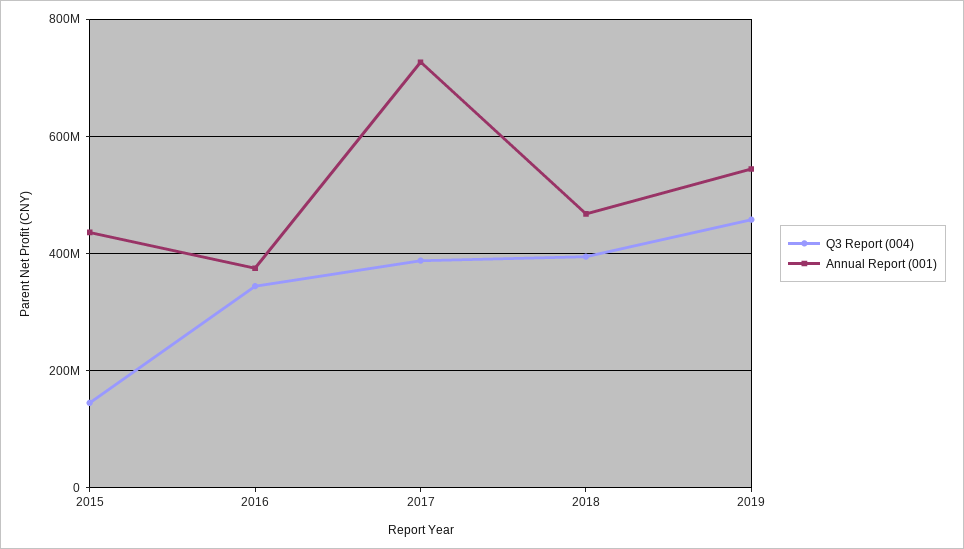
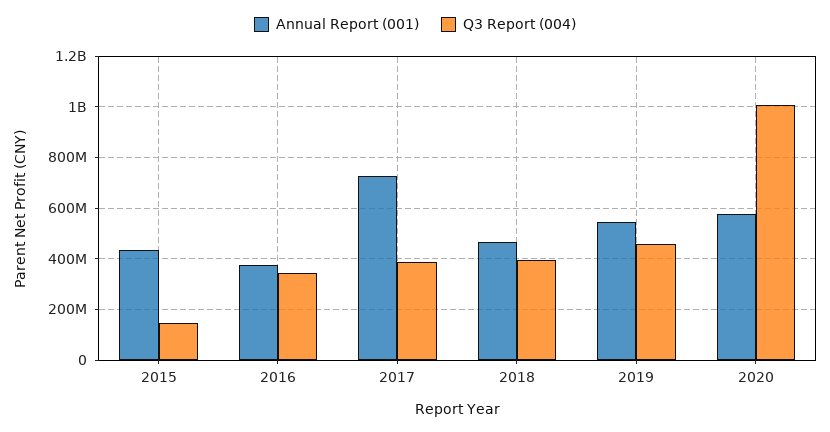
Annual Report (001), 2020: none -> 575000000
Q3 Report (004), 2020: none -> 1000000000

